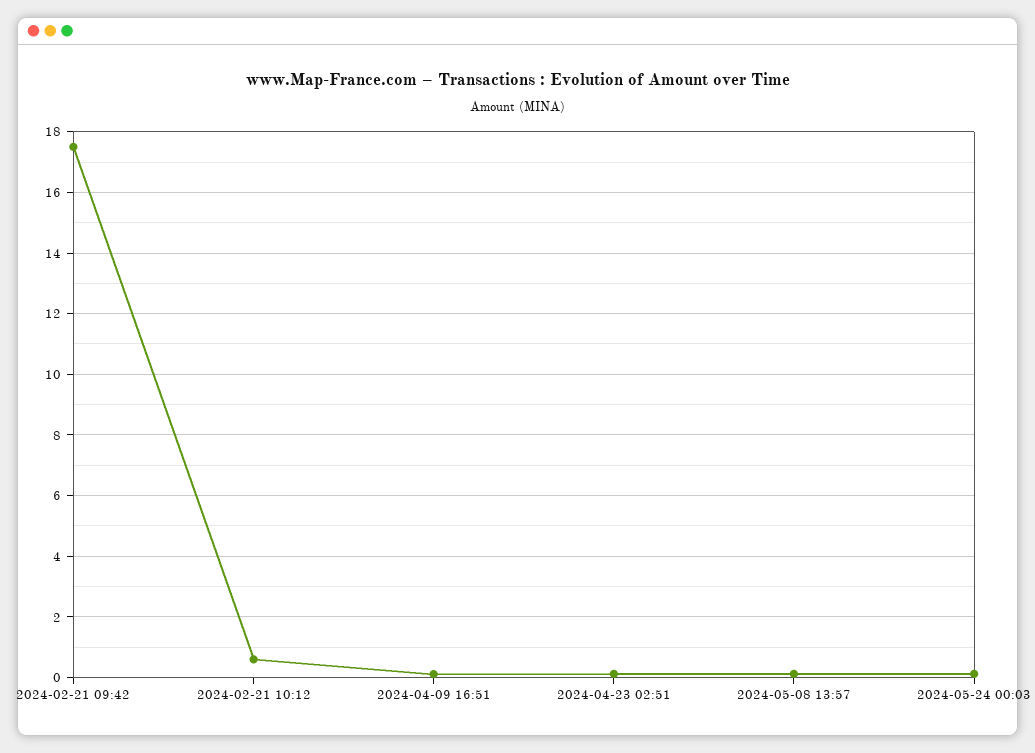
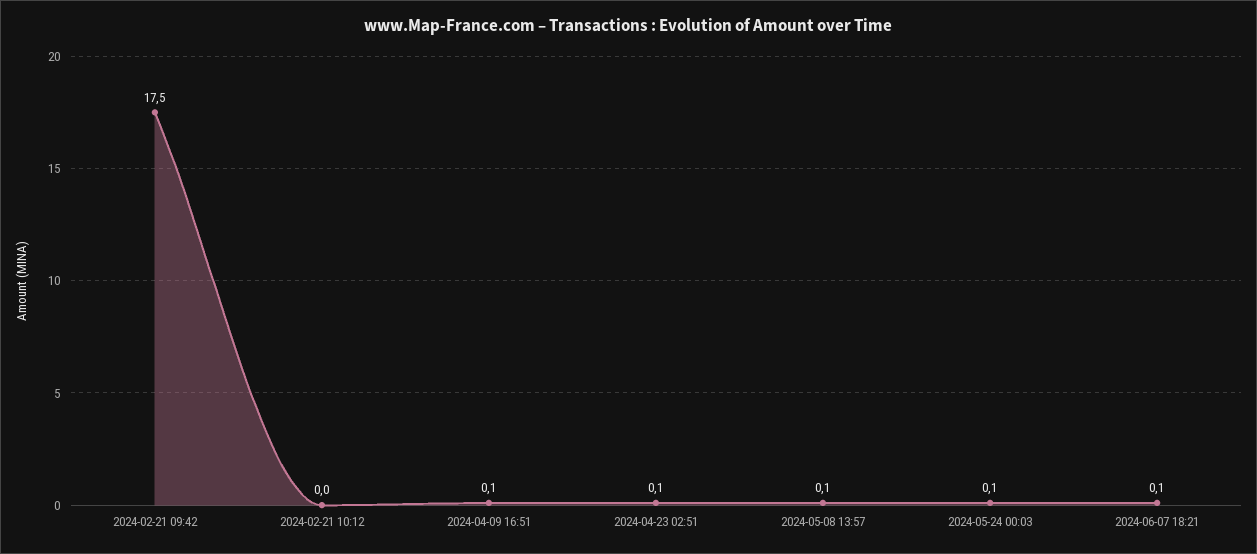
2024-02-21 10:12: 0.6 -> 0
2024-06-07 18:21: none -> 0.1

